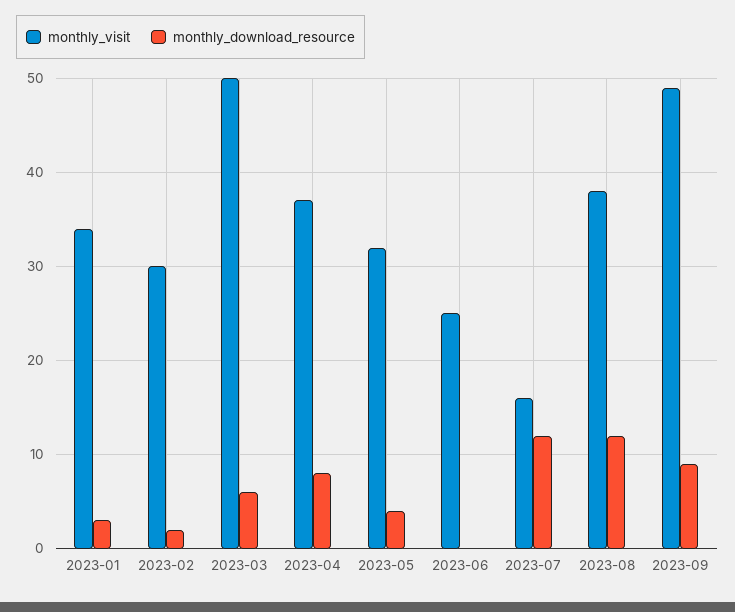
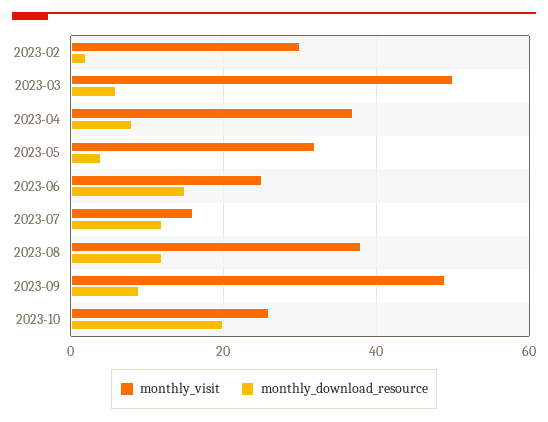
monthly_visit, 2023-01: 34 -> none
monthly_download_resource, 2023-01: 3 -> none
monthly_download_resource, 2023-06: 0 -> 15
monthly_visit, 2023-10: none -> 25
monthly_download_resource, 2023-10: none -> 20

